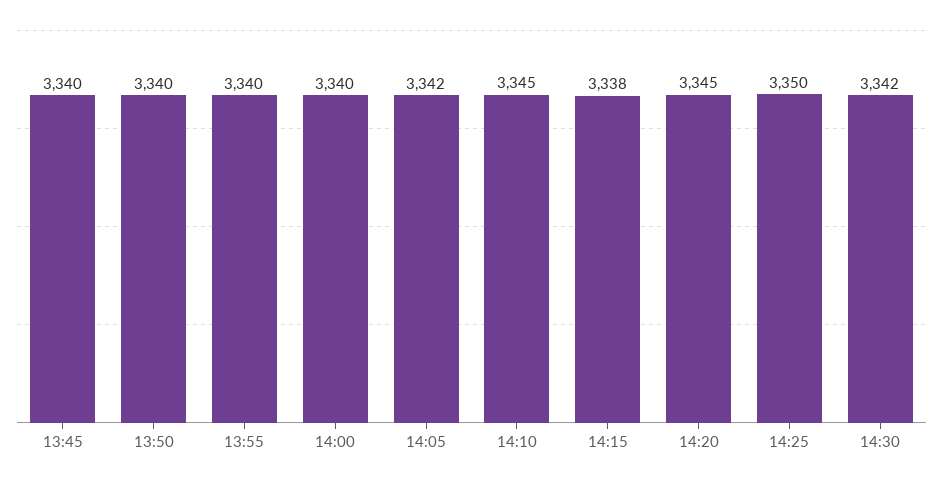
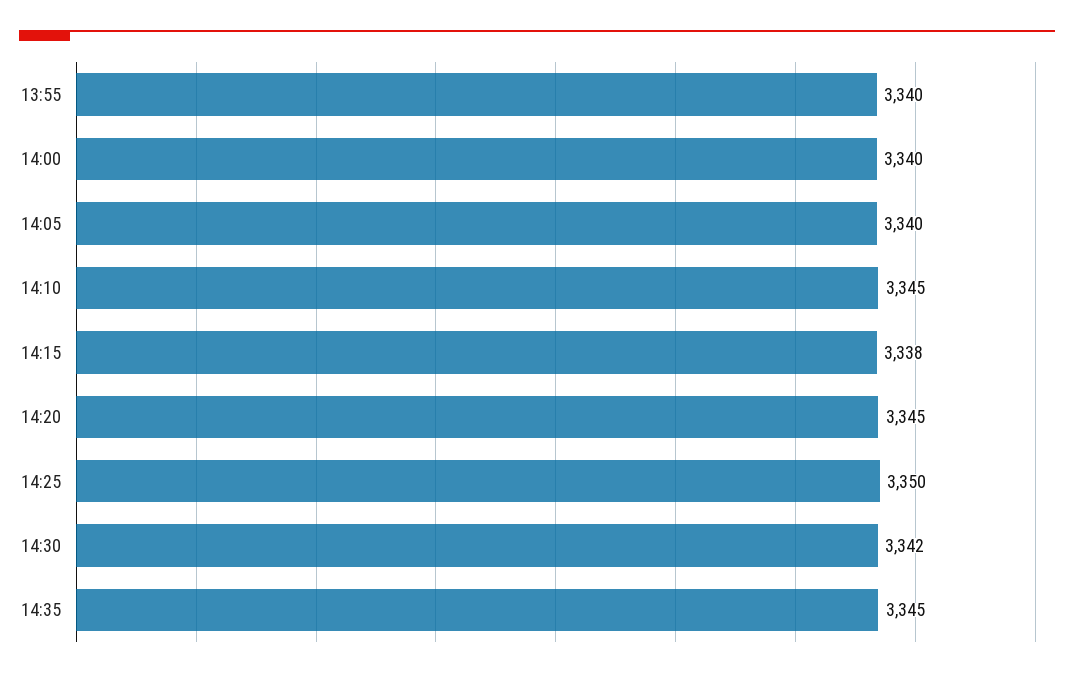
13:45: 3340 -> none
13:50: 3340 -> none
14:05: 3342 -> 3340
14:35: none -> 3345

